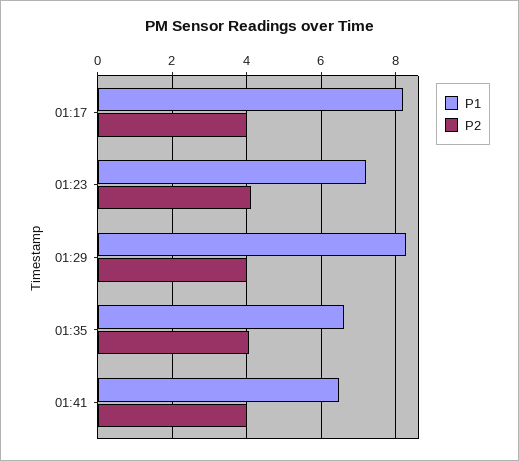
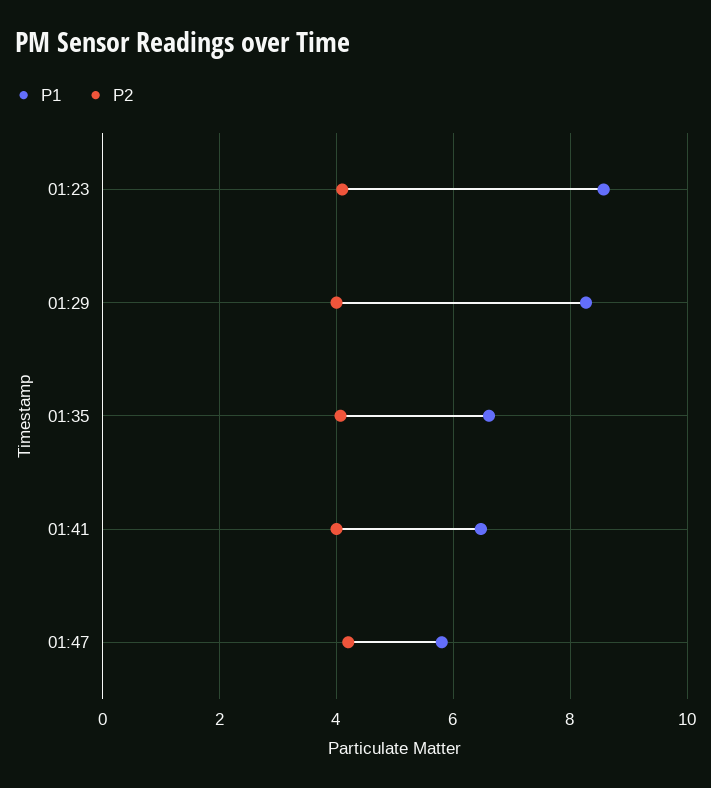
P1, 01:17: 8.2 -> none
P2, 01:17: 4 -> none
P1, 01:23: 7.2 -> 8.6
P1, 01:47: none -> 5.8
P2, 01:47: none -> 4.2

